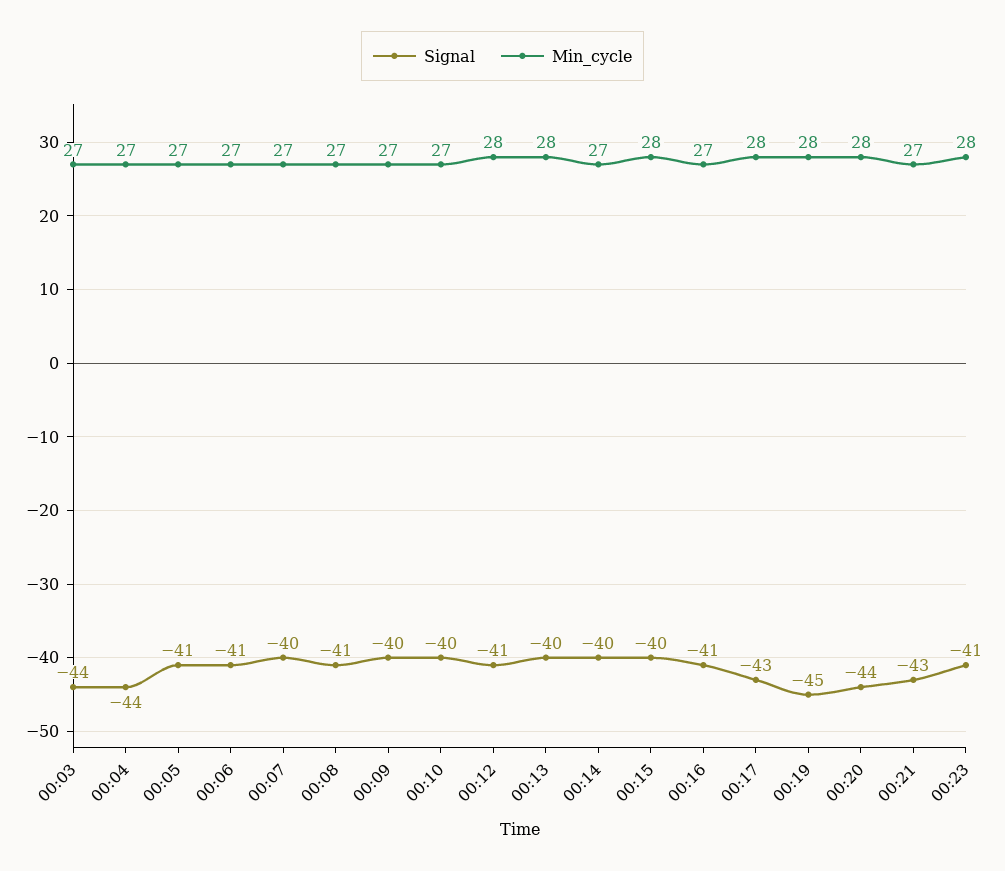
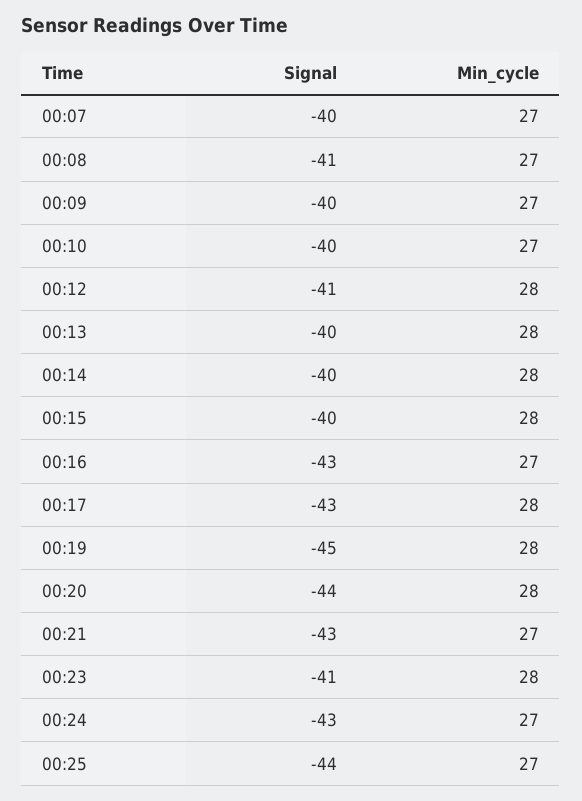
Signal, 00:03: -44 -> none
Min_cycle, 00:03: 27 -> none
Signal, 00:04: -44 -> none
Min_cycle, 00:04: 27 -> none
Signal, 00:05: -41 -> none
Min_cycle, 00:05: 27 -> none
Signal, 00:06: -41 -> none
Min_cycle, 00:06: 27 -> none
Min_cycle, 00:14: 27 -> 28
Signal, 00:16: -41 -> -43
Signal, 00:24: none -> -43
Min_cycle, 00:24: none -> 27
Signal, 00:25: none -> -44
Min_cycle, 00:25: none -> 27

